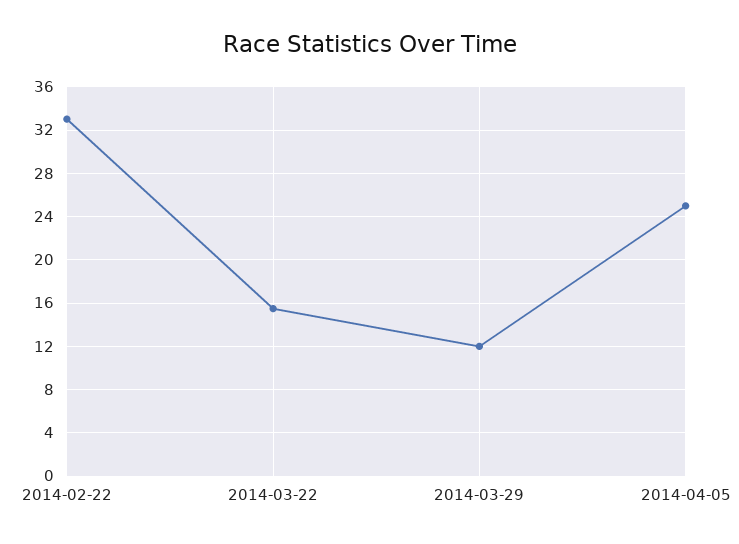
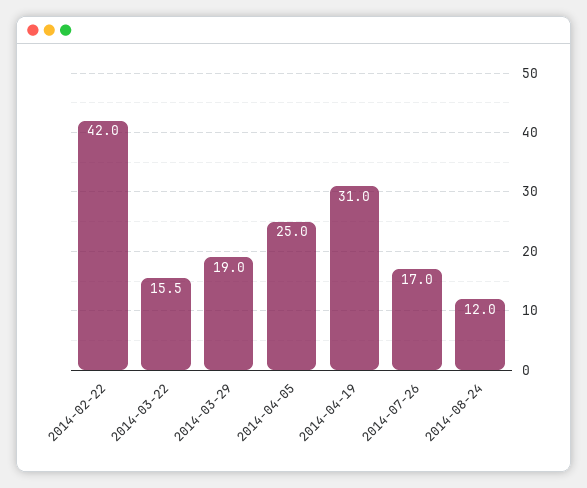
2014-02-22: 33 -> 42
2014-03-29: 12 -> 19
2014-04-19: none -> 31
2014-07-26: none -> 17
2014-08-24: none -> 12

